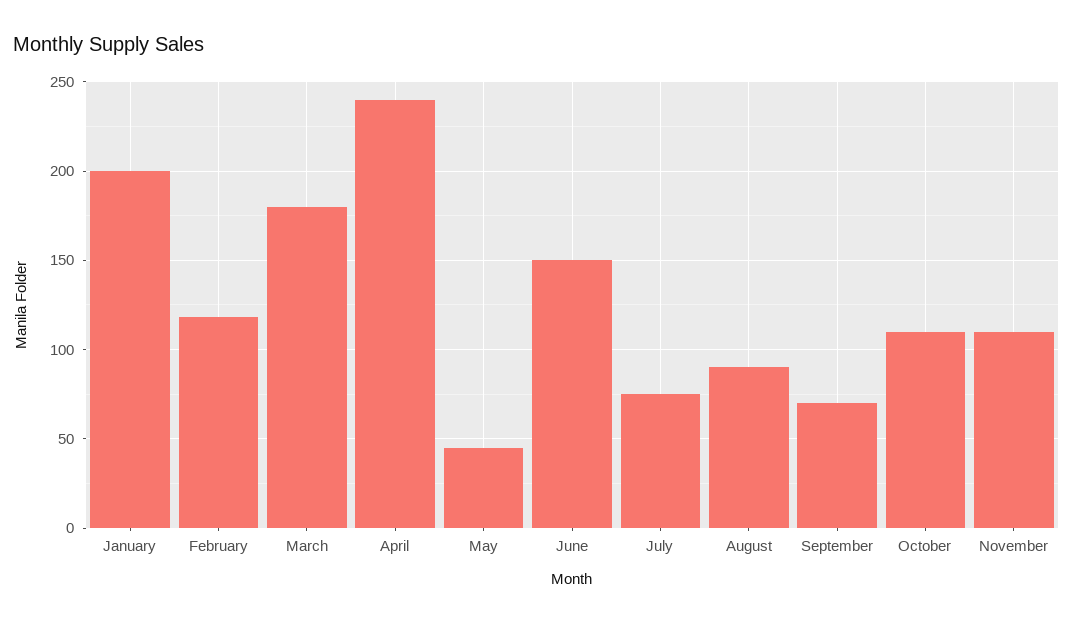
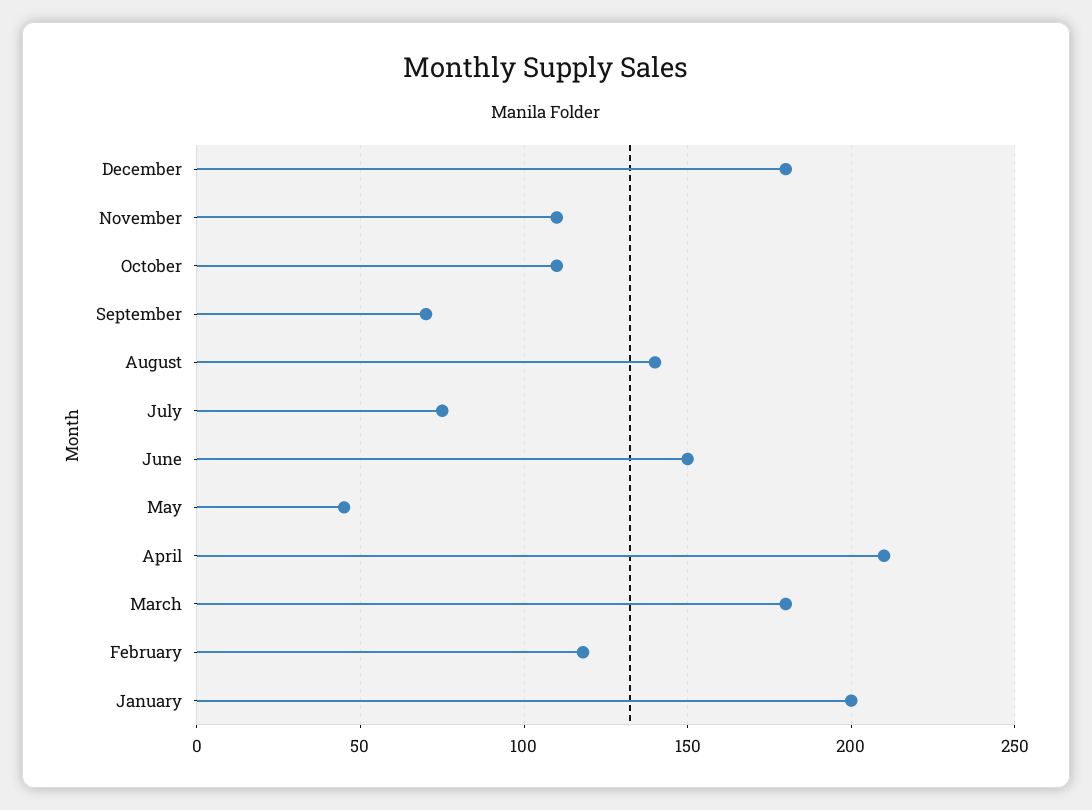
April: 240 -> 210
August: 90 -> 140
December: none -> 180

